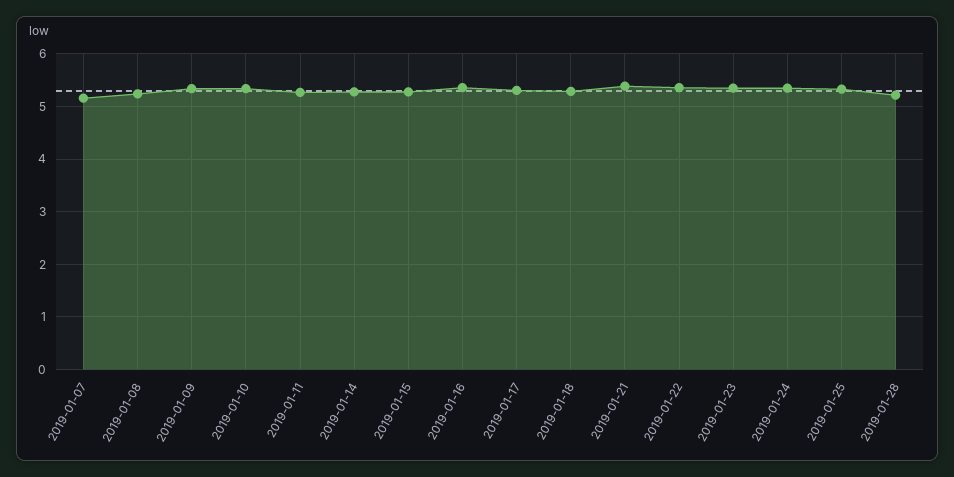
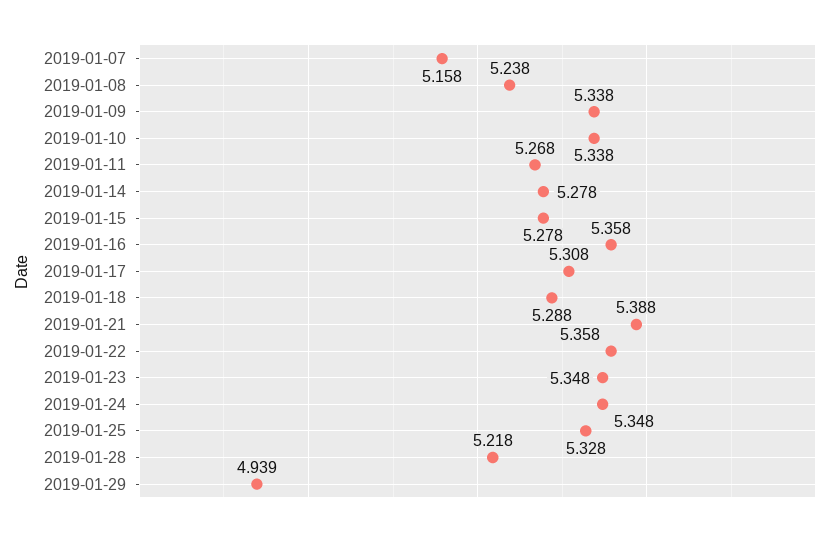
2019-01-29: none -> 4.939

